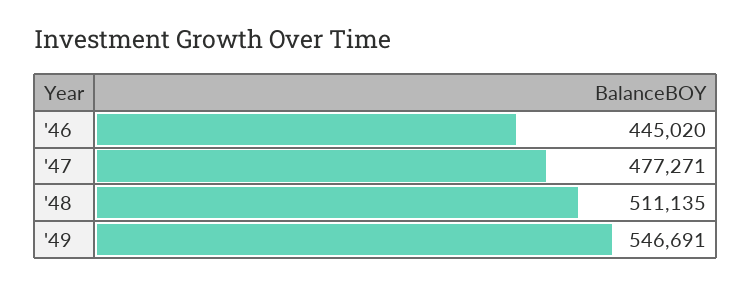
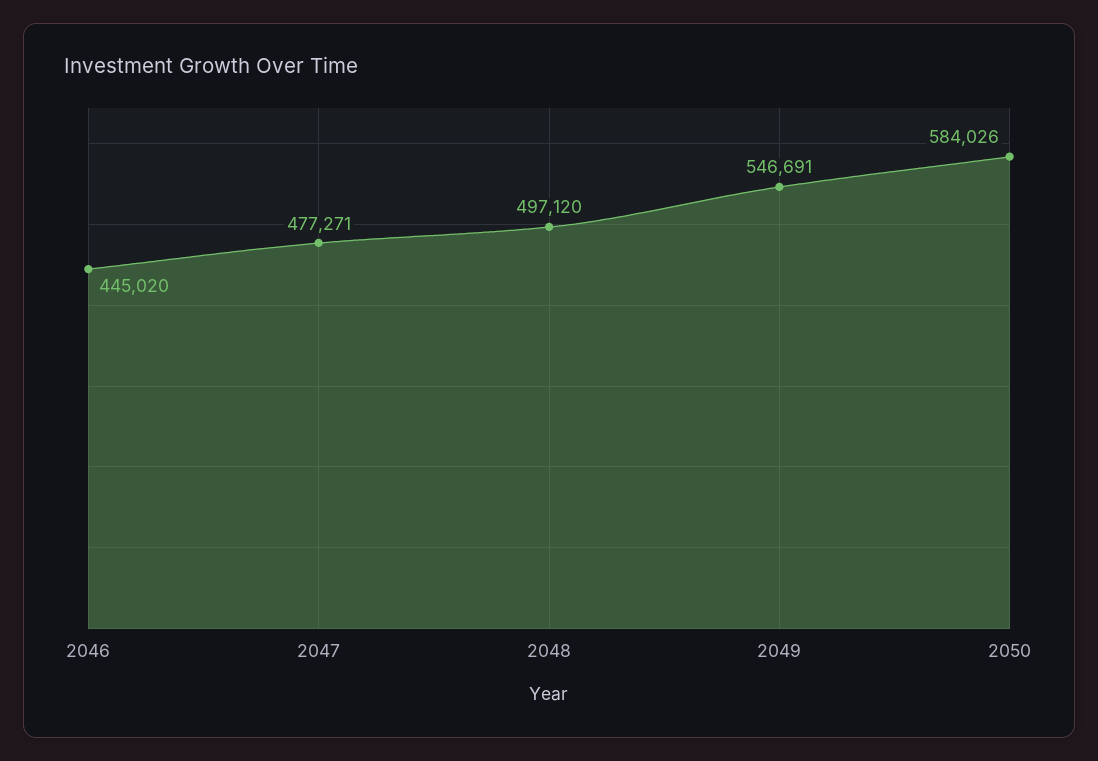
'48: 511135 -> 497120
2050: none -> 584026

